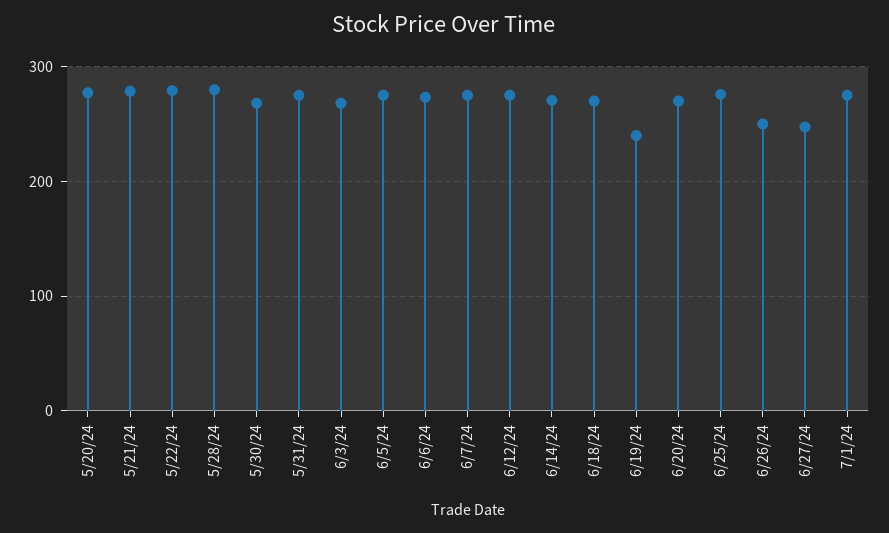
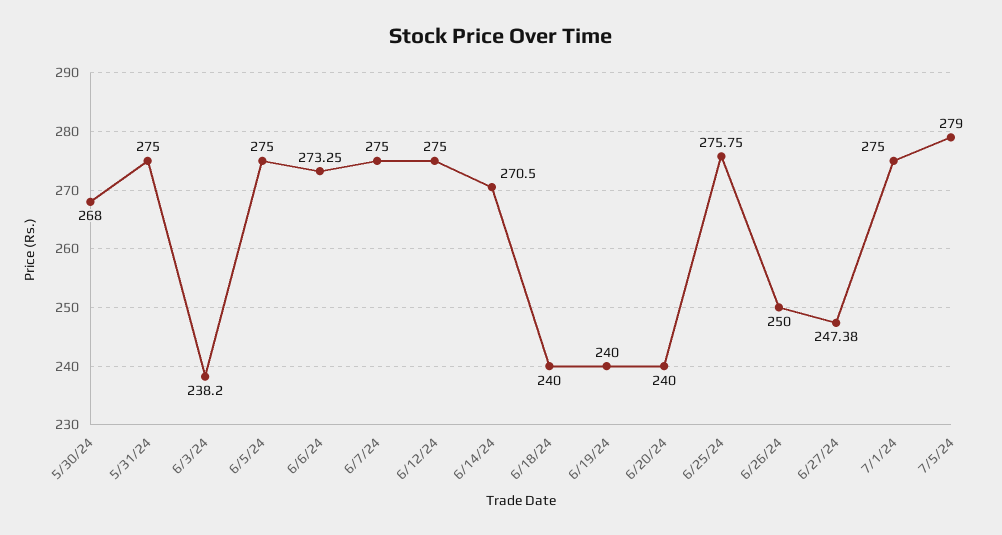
5/20/24: 280 -> none
5/21/24: 280 -> none
5/22/24: 280 -> none
5/28/24: 280 -> none
6/3/24: 270 -> 238.2
6/18/24: 270 -> 240
6/20/24: 270 -> 240
7/5/24: none -> 279

